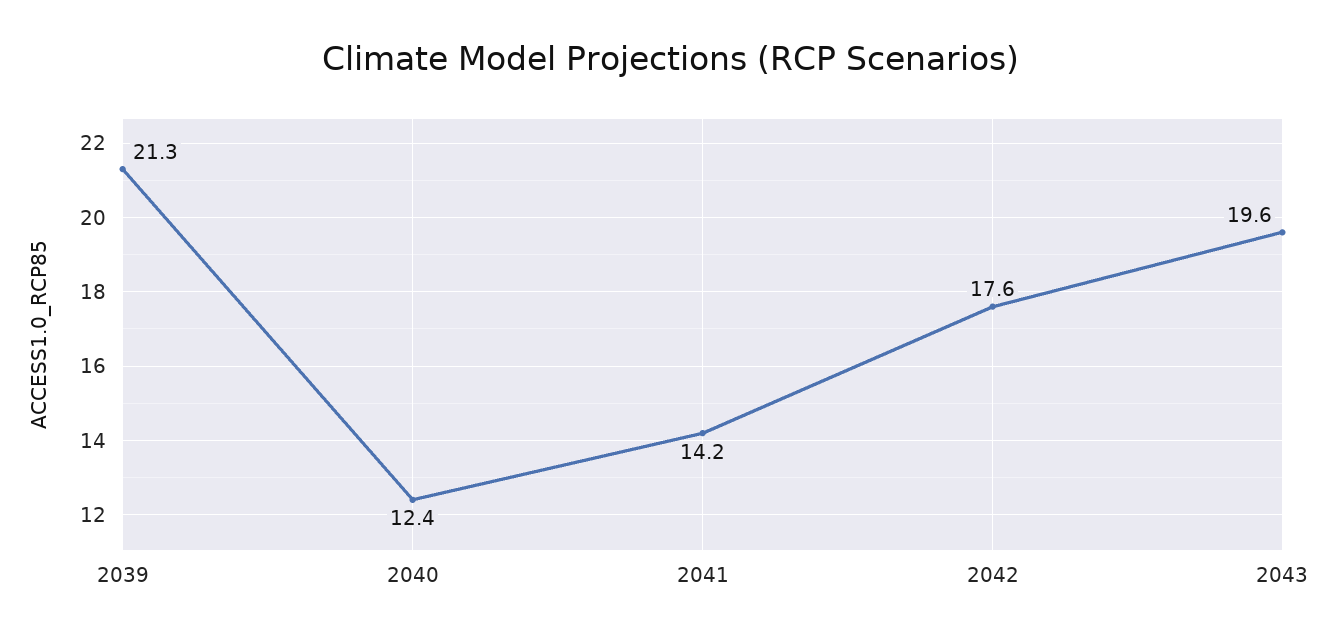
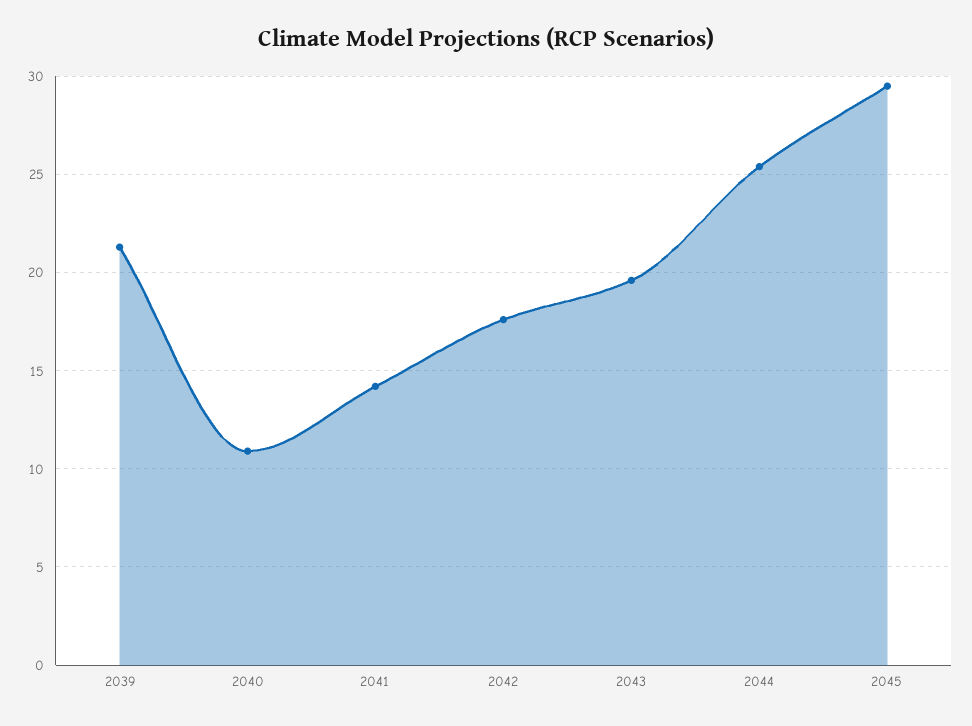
2040: 12.4 -> 11
2044: none -> 25.5
2045: none -> 29.5

